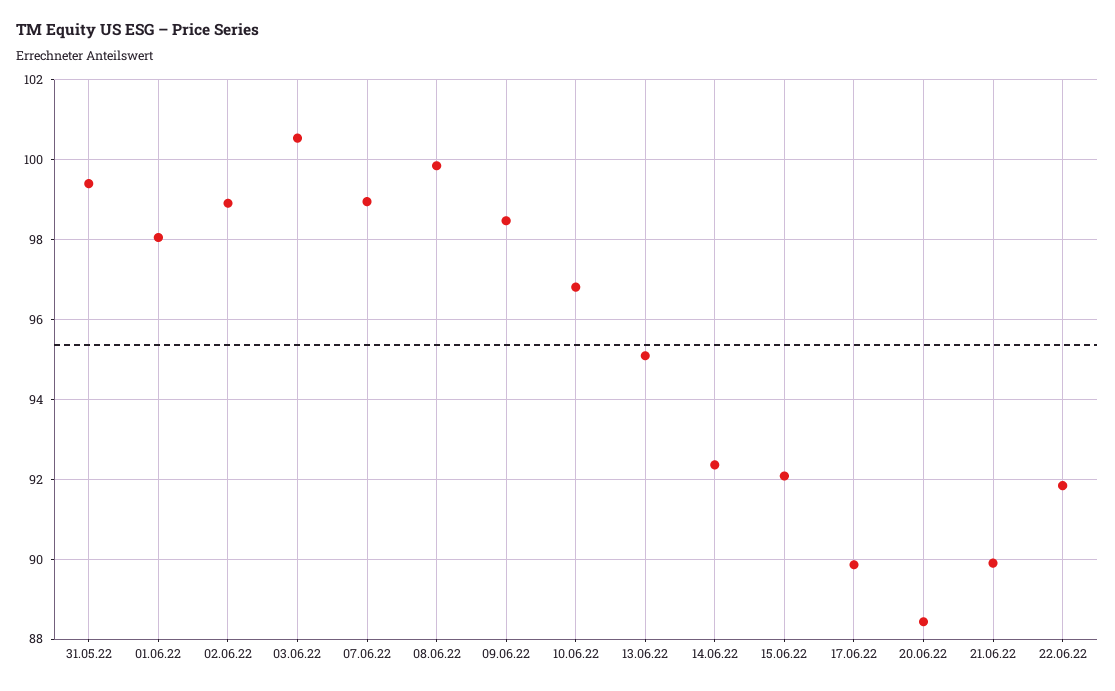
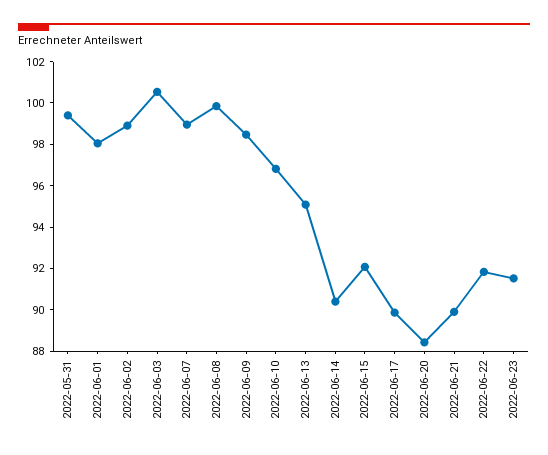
14.06.22: 92.4 -> 90.5
2022-06-23: none -> 91.5

